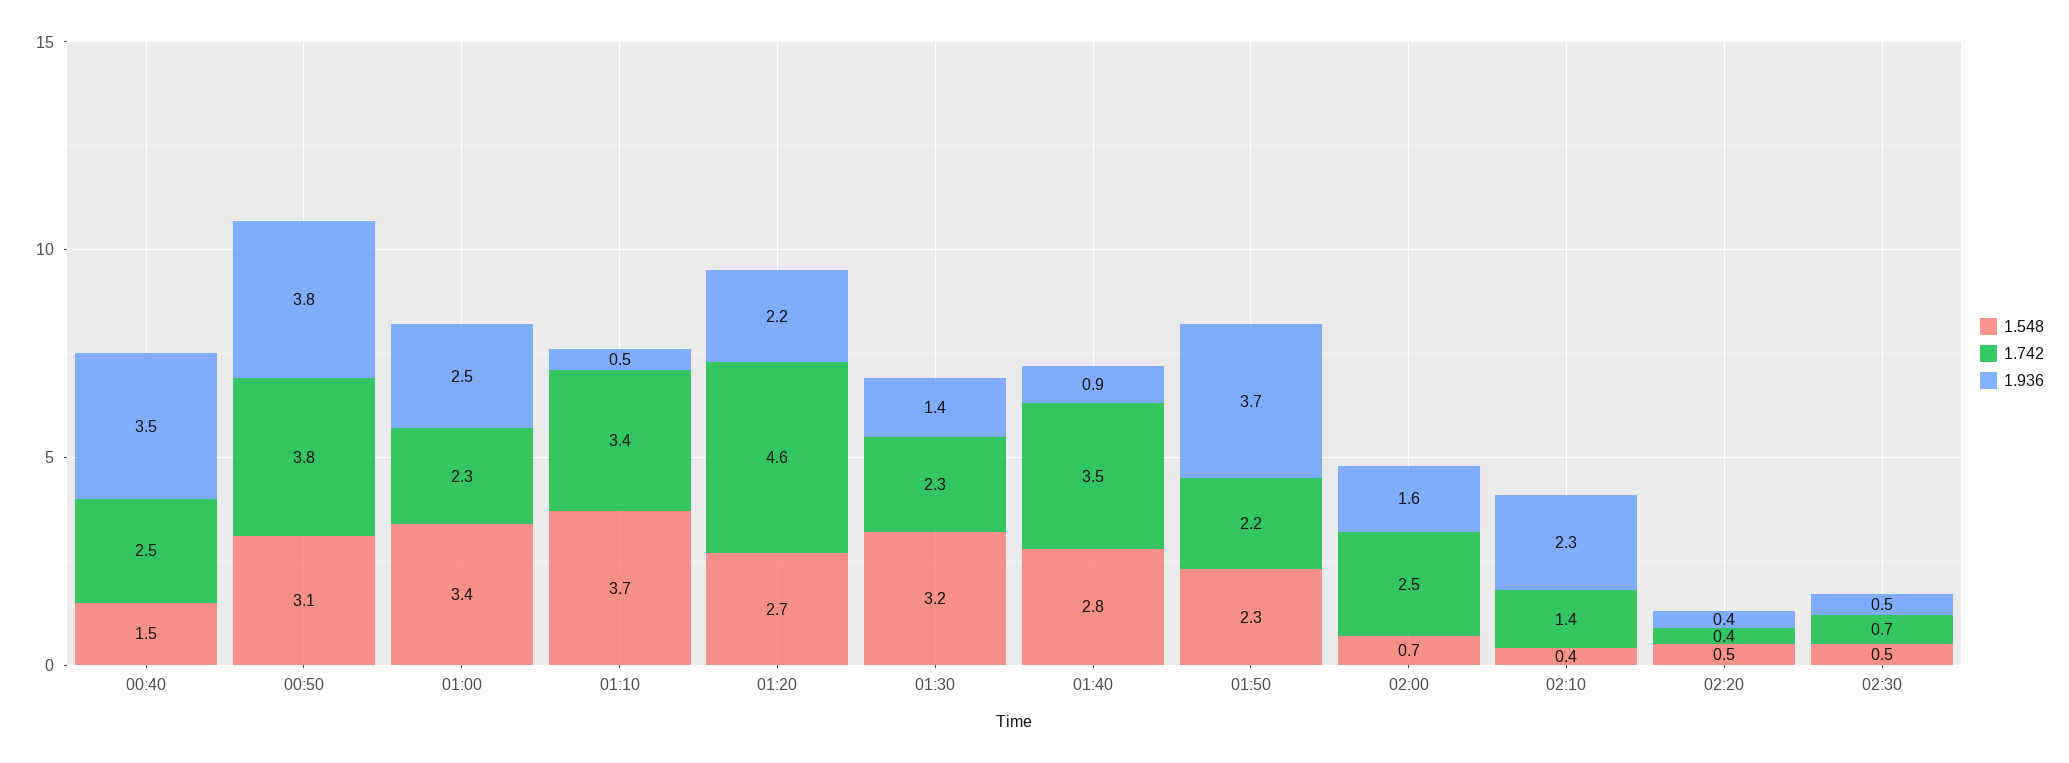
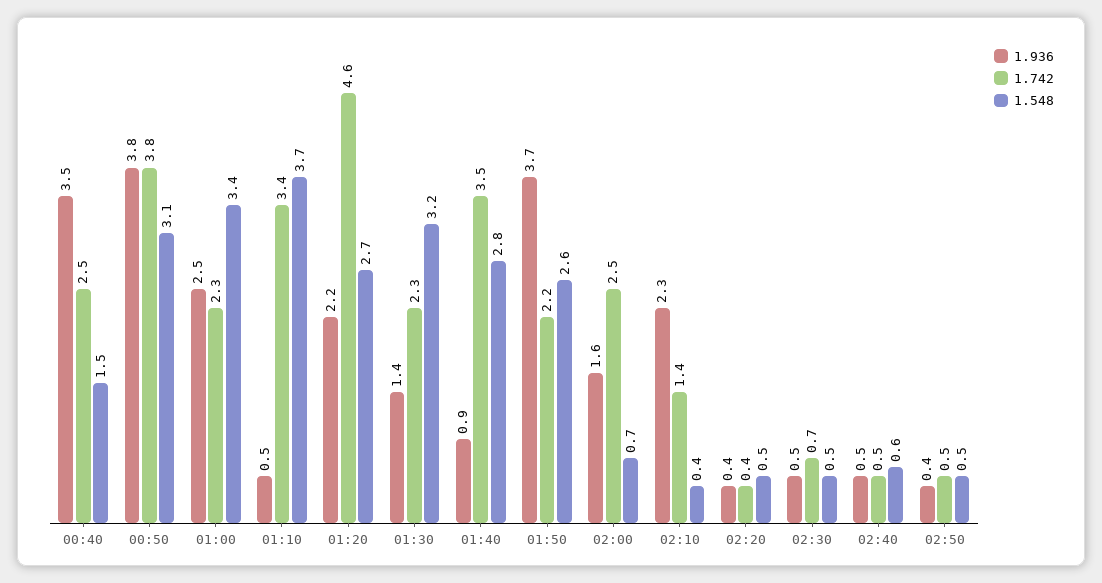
1.548, 01:50: 2.3 -> 2.6
1.936, 02:40: none -> 0.5
1.742, 02:40: none -> 0.5
1.548, 02:40: none -> 0.6
1.936, 02:50: none -> 0.4
1.742, 02:50: none -> 0.5
1.548, 02:50: none -> 0.5

